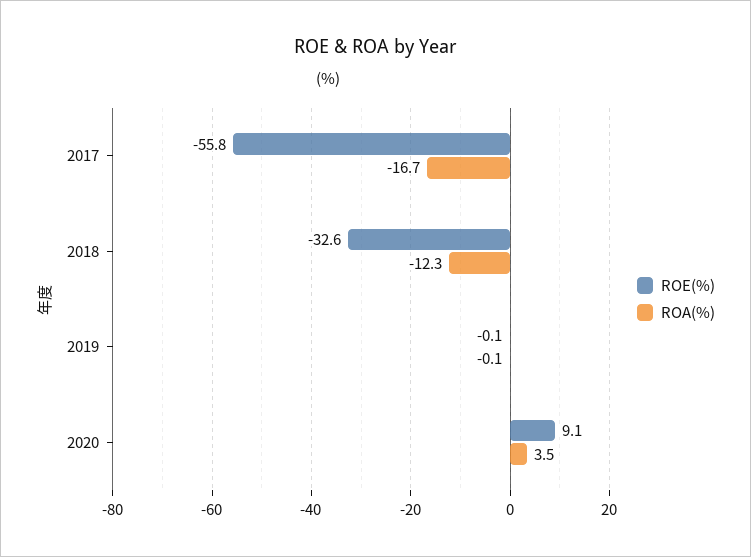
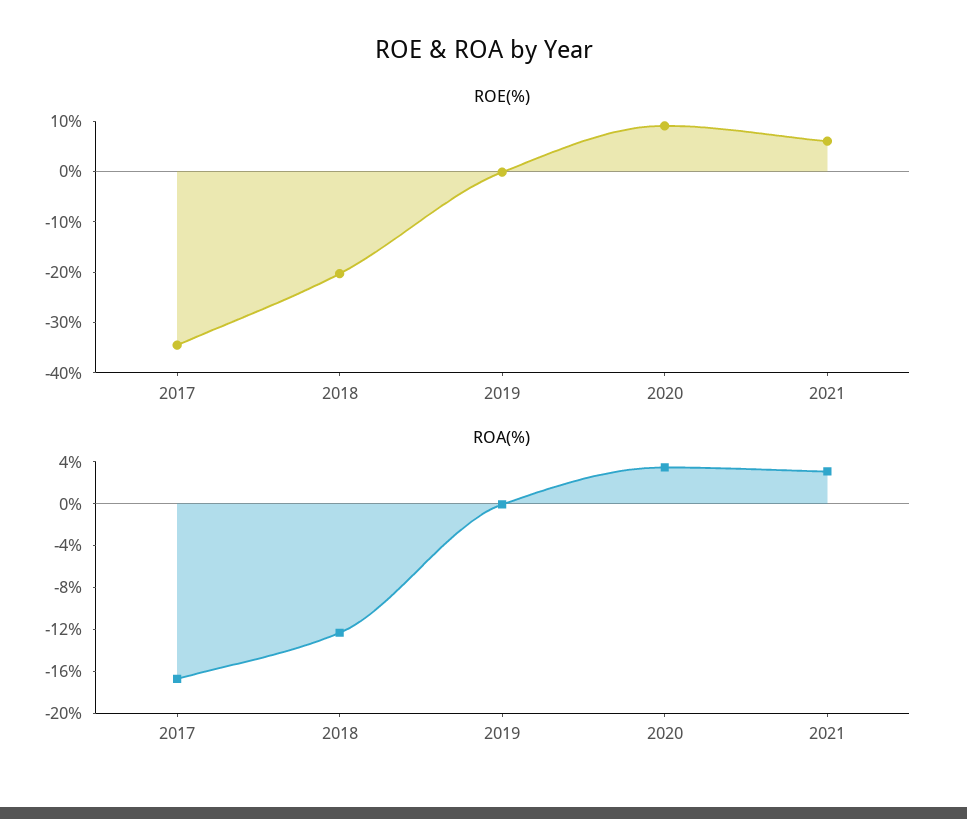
ROE(%), 2017: -55.8 -> -34
ROE(%), 2018: -32.6 -> -20
ROE(%), 2021: none -> 6
ROA(%), 2021: none -> 3

